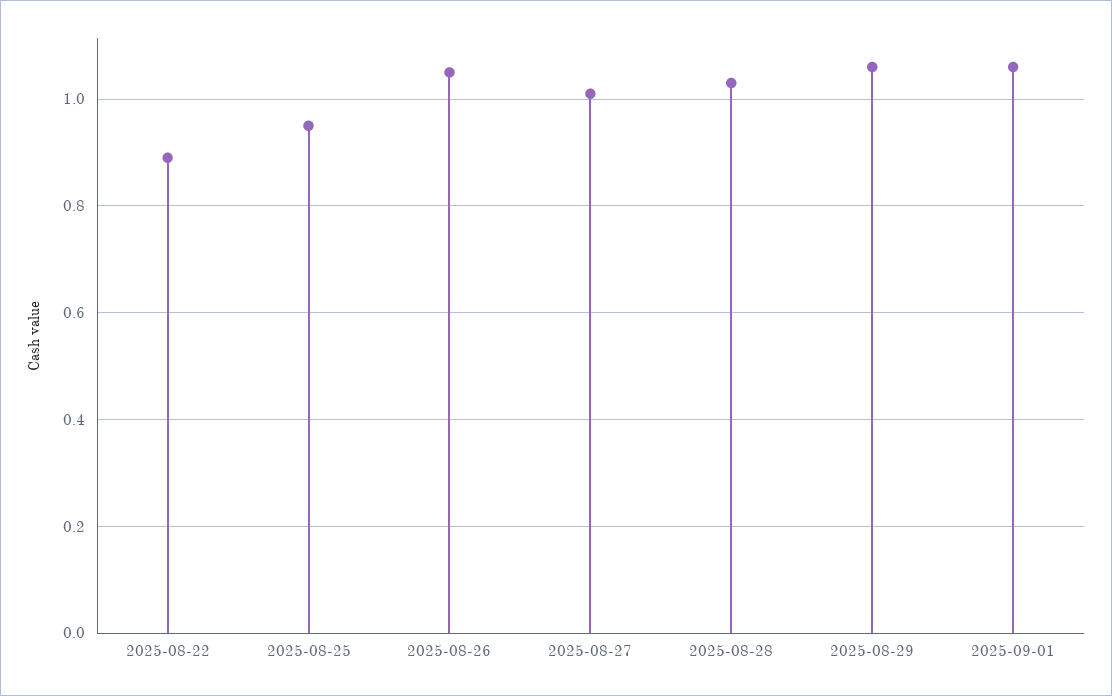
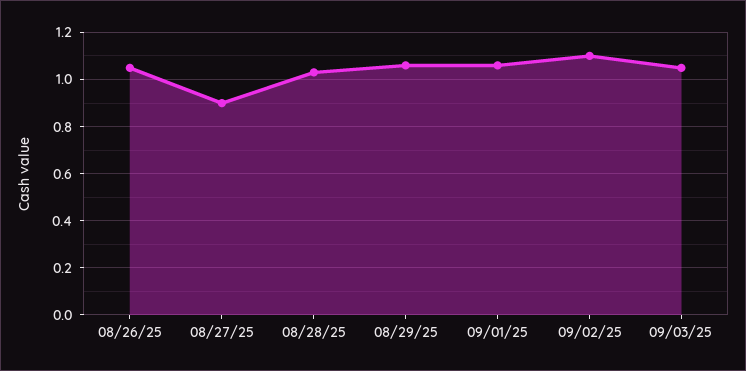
2025-08-22: 0.9 -> none
2025-08-25: 0.95 -> none
2025-08-27: 1 -> 0.9
09/02/25: none -> 1.1
09/03/25: none -> 1.05

